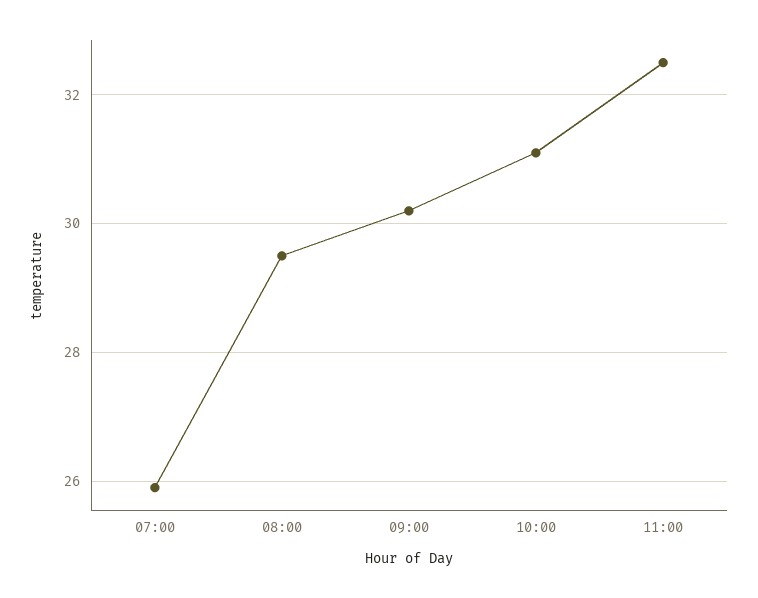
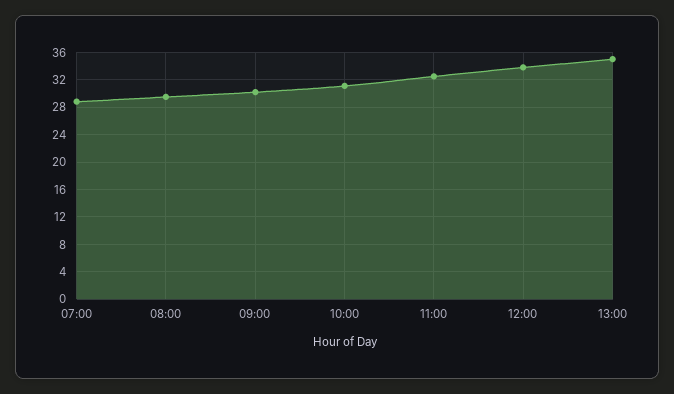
07:00: 26 -> 29
12:00: none -> 34
13:00: none -> 35

